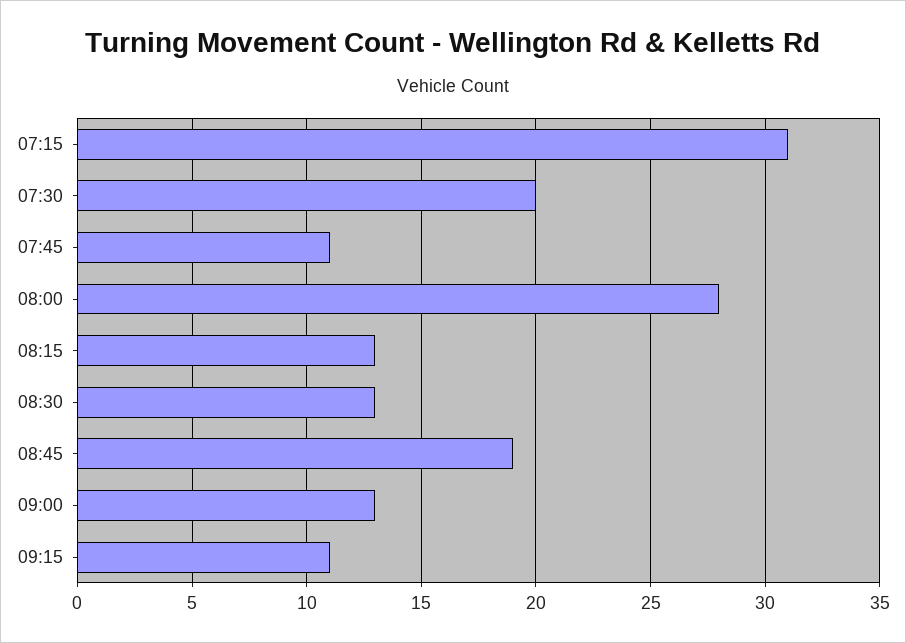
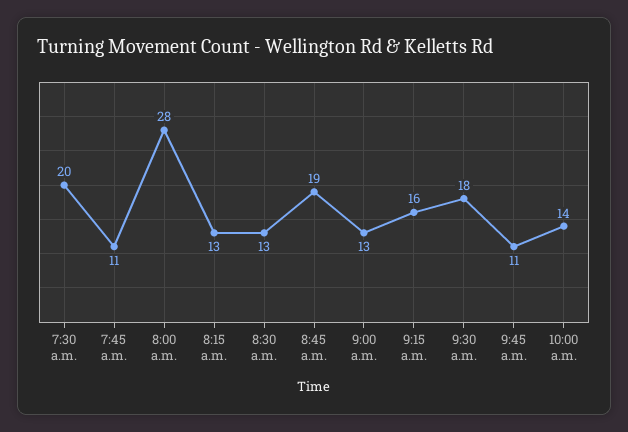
07:15: 31 -> none
09:15: 11 -> 16
9:30 a.m.: none -> 18
9:45 a.m.: none -> 11
10:00 a.m.: none -> 14

